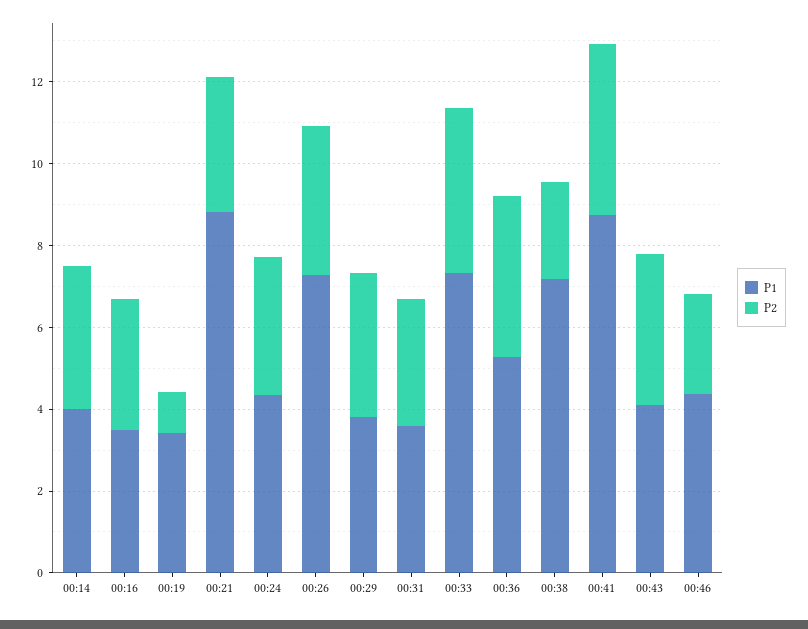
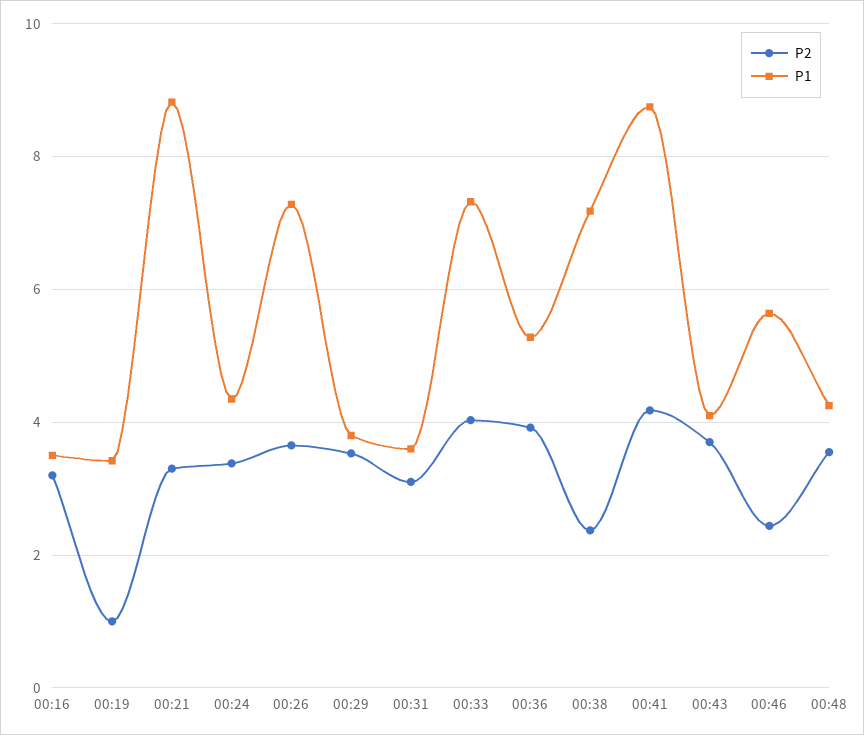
P1, 00:14: 4 -> none
P2, 00:14: 3.5 -> none
P1, 00:46: 4.5 -> 5.6
P2, 00:48: none -> 3.6
P1, 00:48: none -> 4.2

